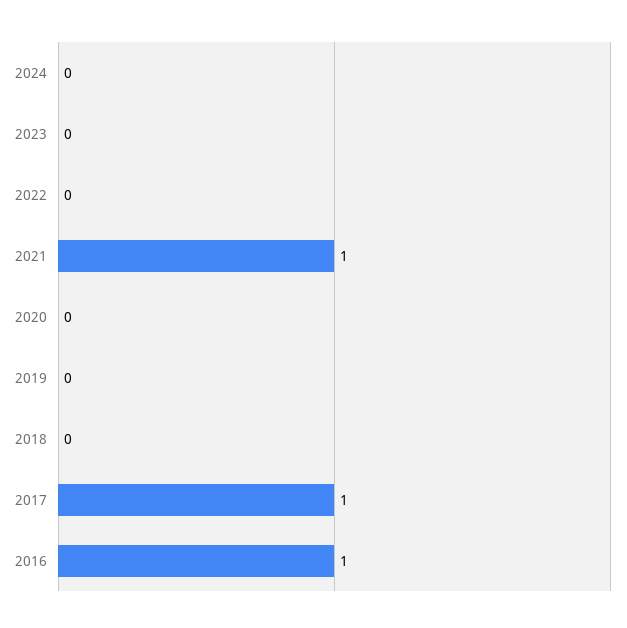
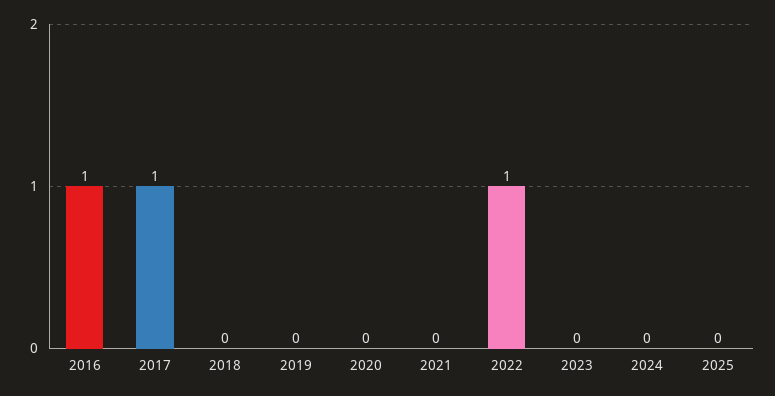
2022: 0 -> 1
2021: 1 -> 0
2025: none -> 0

